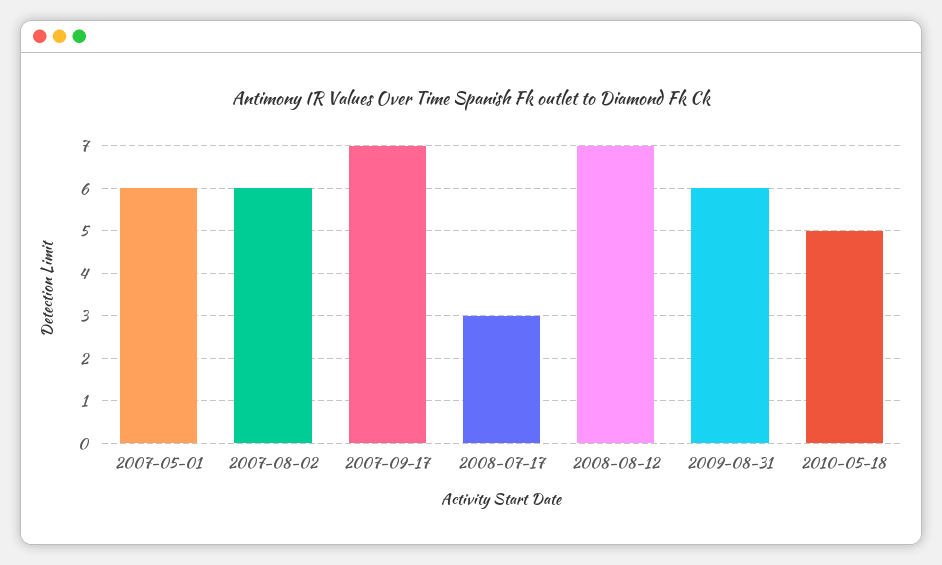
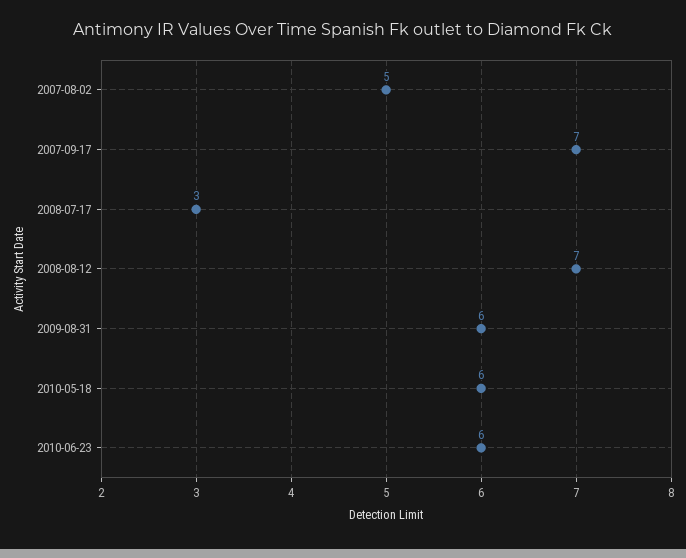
2007-05-01: 6 -> none
2007-08-02: 6 -> 5
2010-05-18: 5 -> 6
2010-06-23: none -> 6

